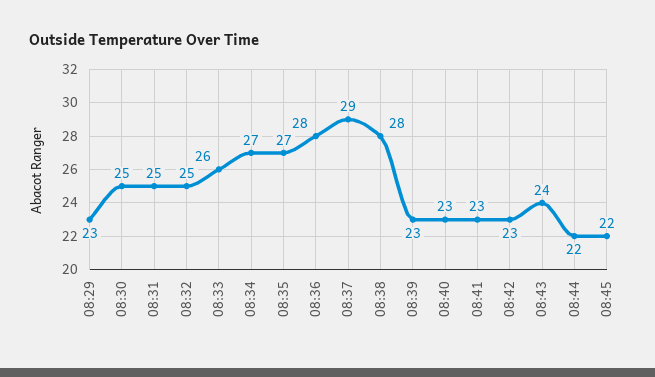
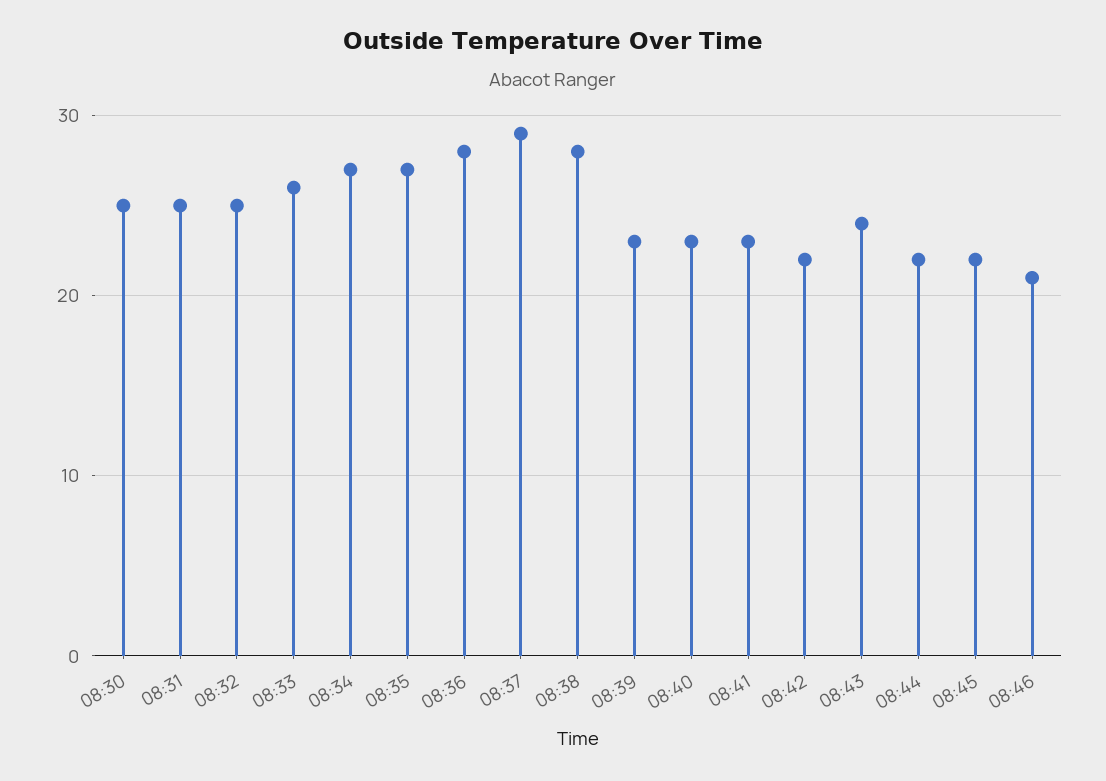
08:29: 23 -> none
08:42: 23 -> 22
08:46: none -> 21

